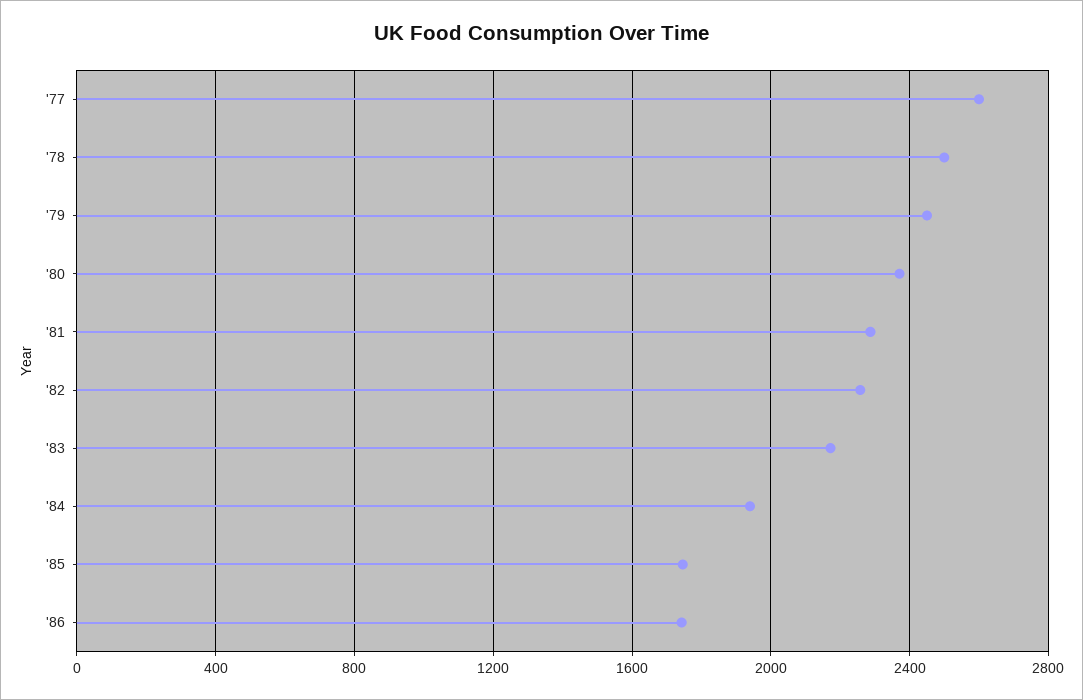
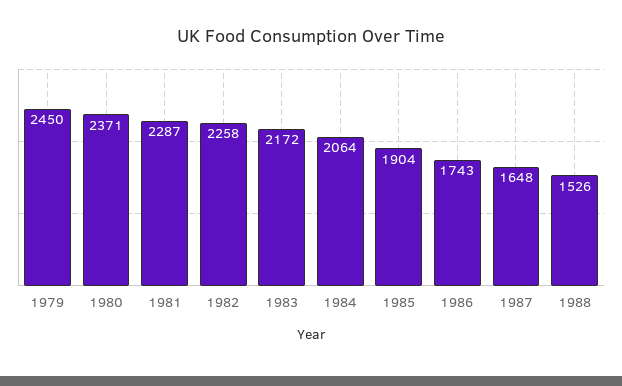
'77: 2600 -> none
'78: 2500 -> none
'84: 1950 -> 2064
'85: 1750 -> 1904
1987: none -> 1648
1988: none -> 1526

